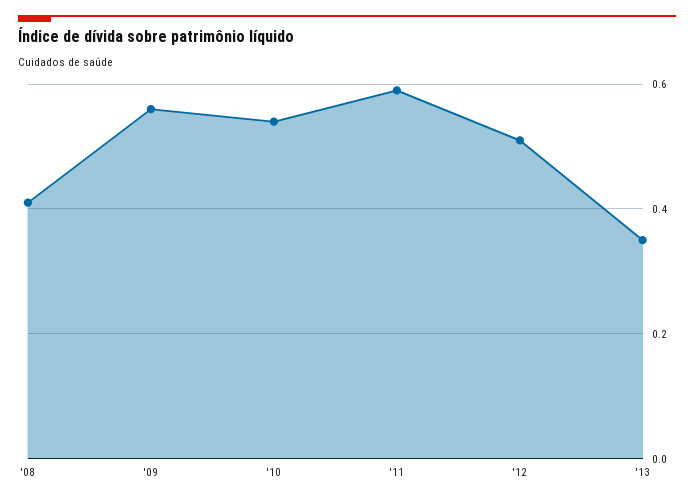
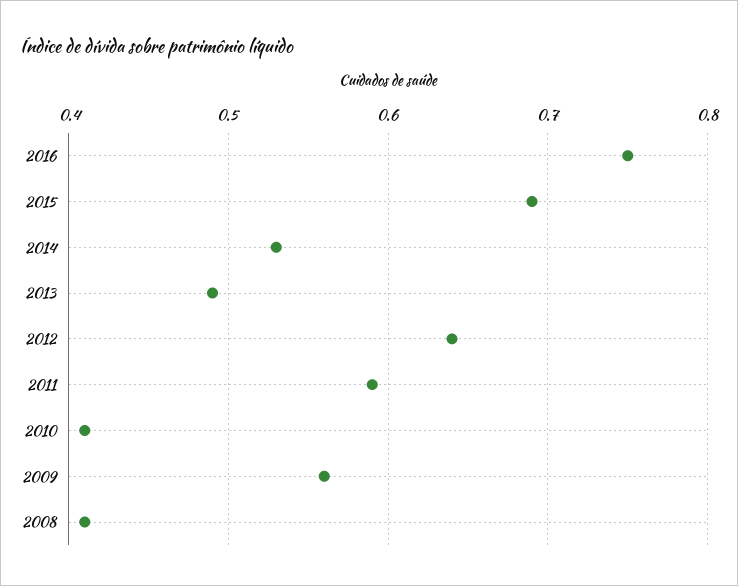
'10: 0.55 -> 0.41
'12: 0.5 -> 0.64
'13: 0.35 -> 0.49
2016: none -> 0.75
2015: none -> 0.69
2014: none -> 0.53

